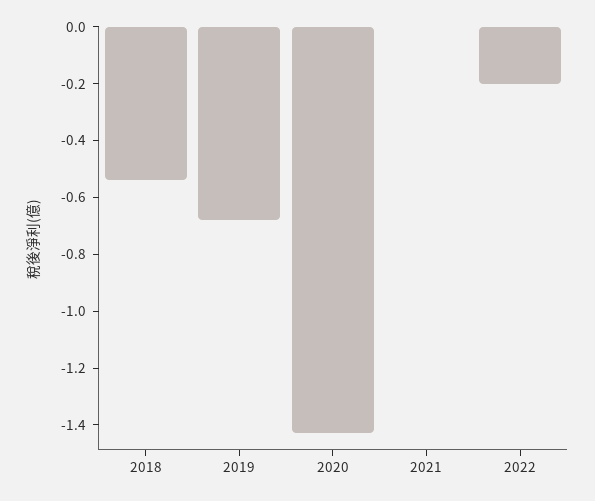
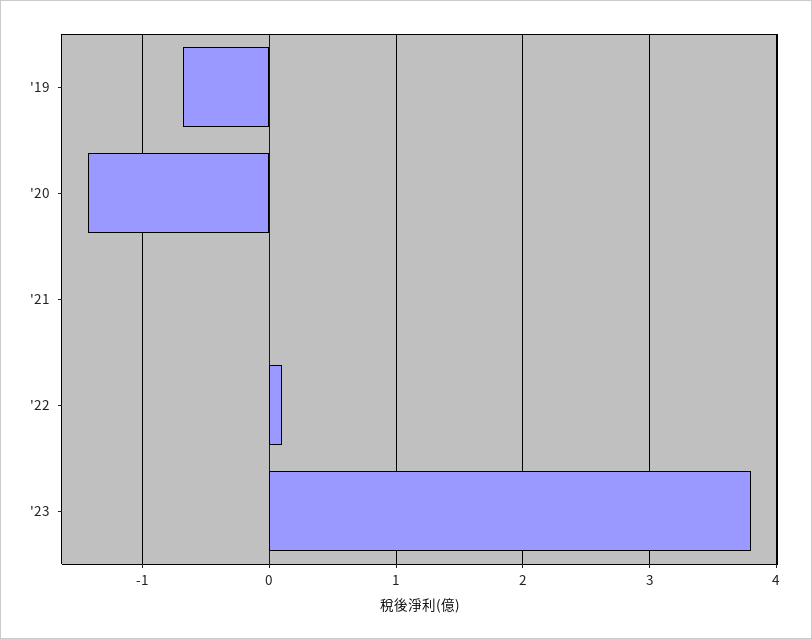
2018: -0.55 -> none
2022: -0.2 -> 0.1
'23: none -> 3.8

